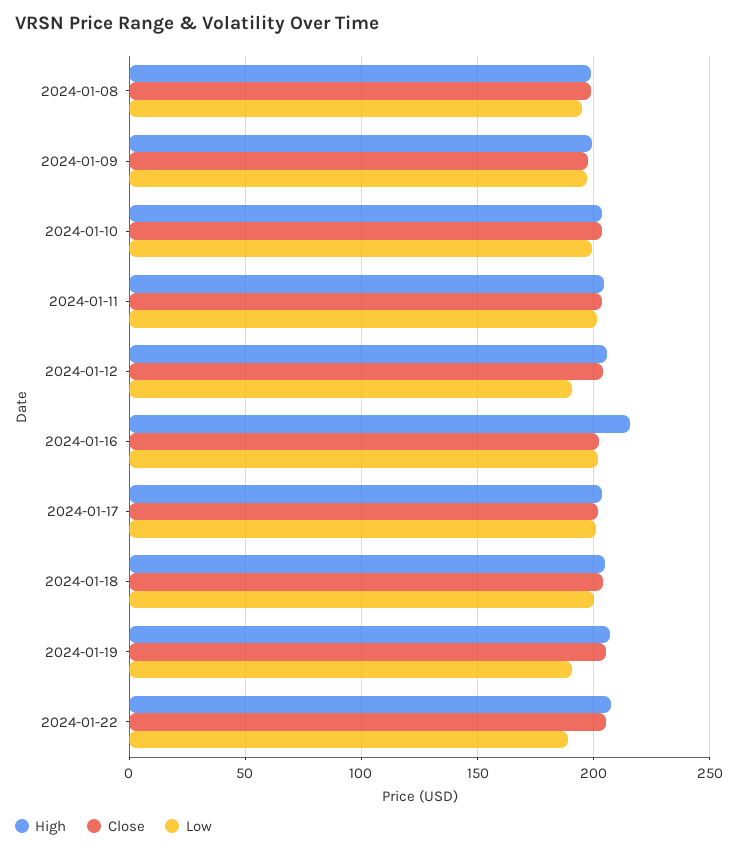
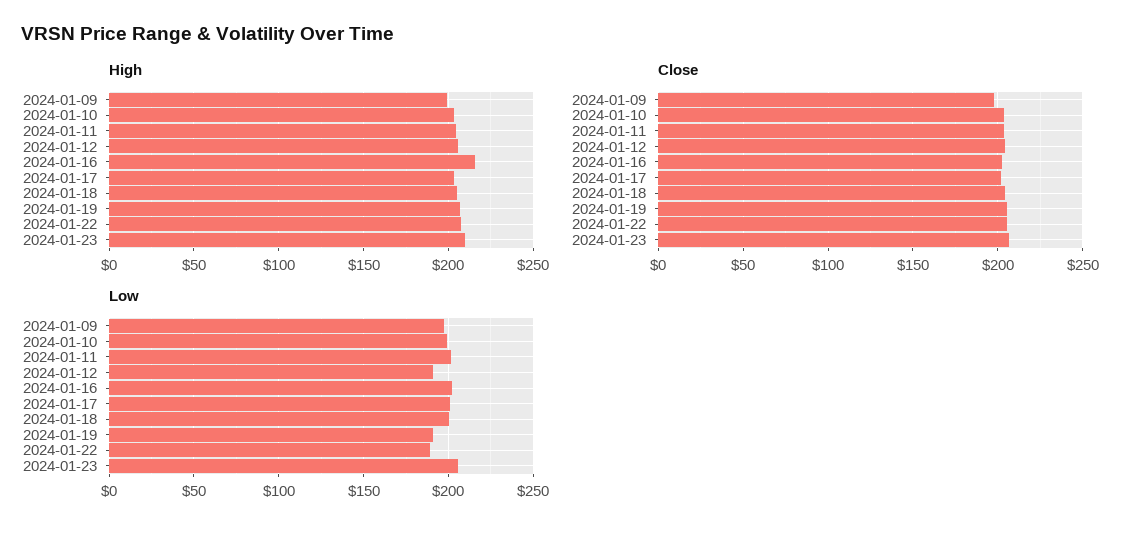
High, 2024-01-08: 200 -> none
Close, 2024-01-08: 200 -> none
Low, 2024-01-08: 195 -> none
High, 2024-01-23: none -> 210
Close, 2024-01-23: none -> 205
Low, 2024-01-23: none -> 205

